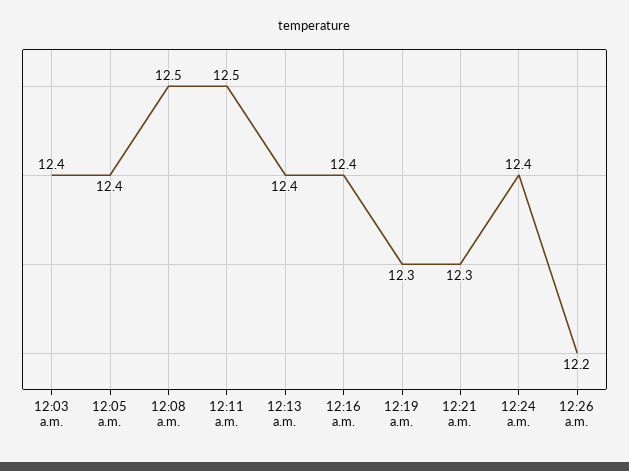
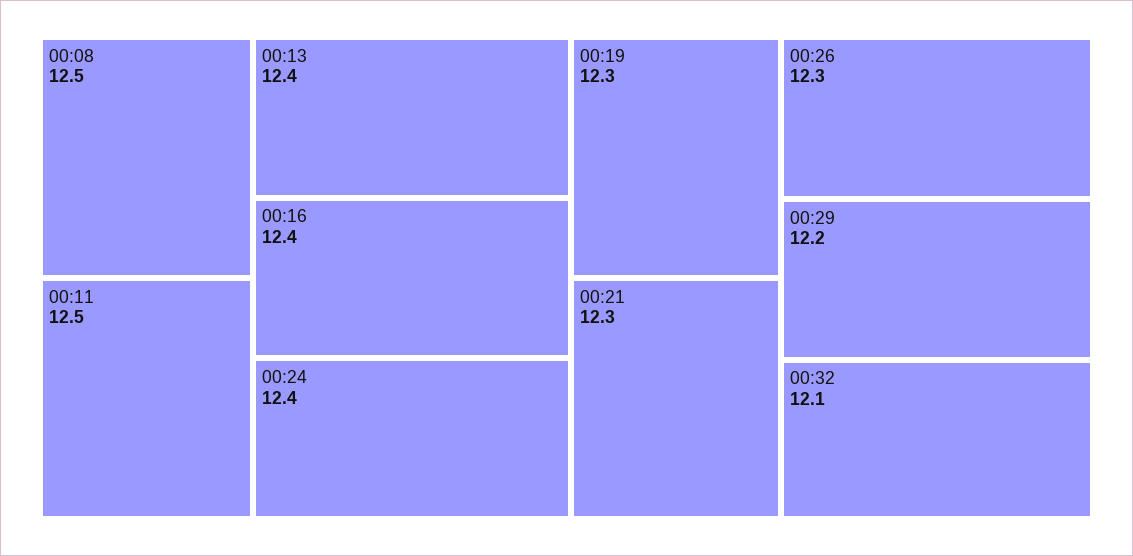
12:03 a.m.: 12.4 -> none
12:05 a.m.: 12.4 -> none
12:26 a.m.: 12.2 -> 12.3
00:29: none -> 12.2
00:32: none -> 12.1

